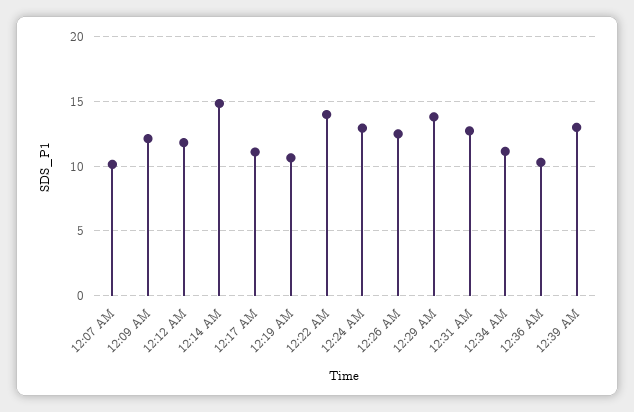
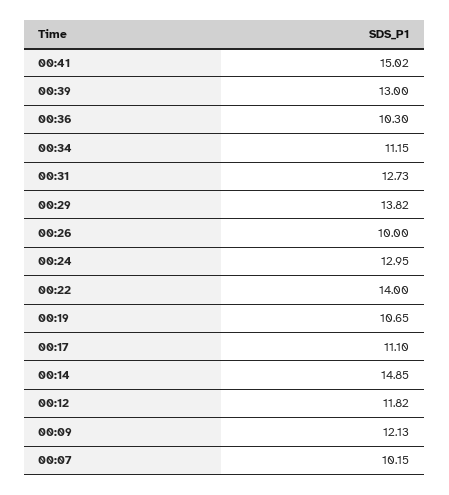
12:26 AM: 12.5 -> 10
00:41: none -> 15.02

